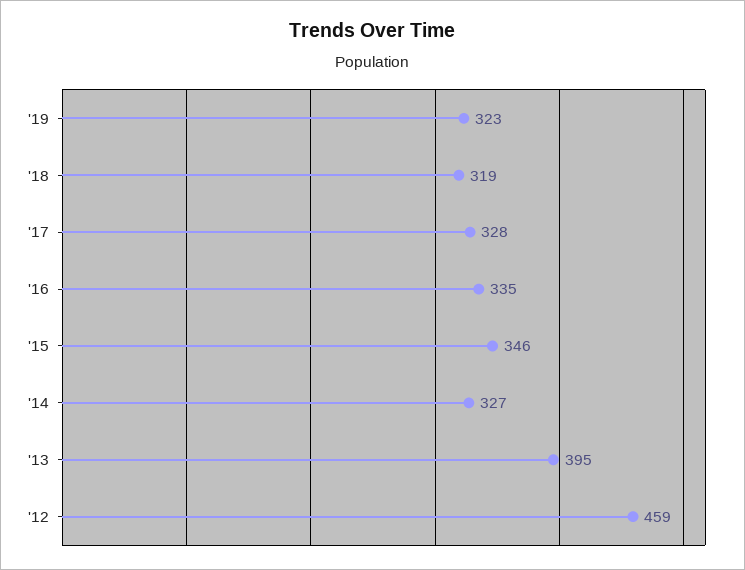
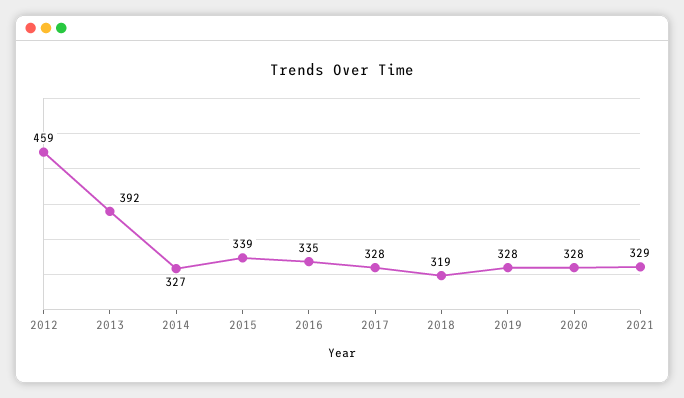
'19: 323 -> 328
'15: 346 -> 339
'13: 395 -> 392
2020: none -> 328
2021: none -> 329

